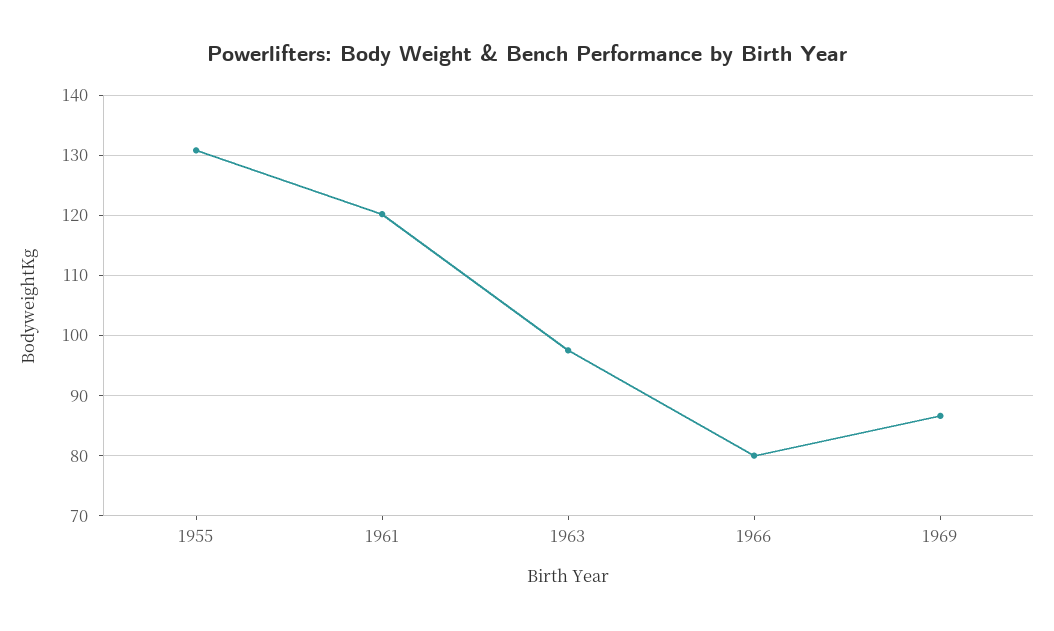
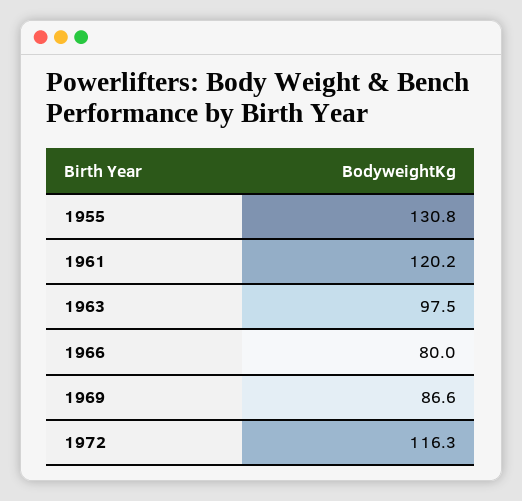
1972: none -> 116.3

